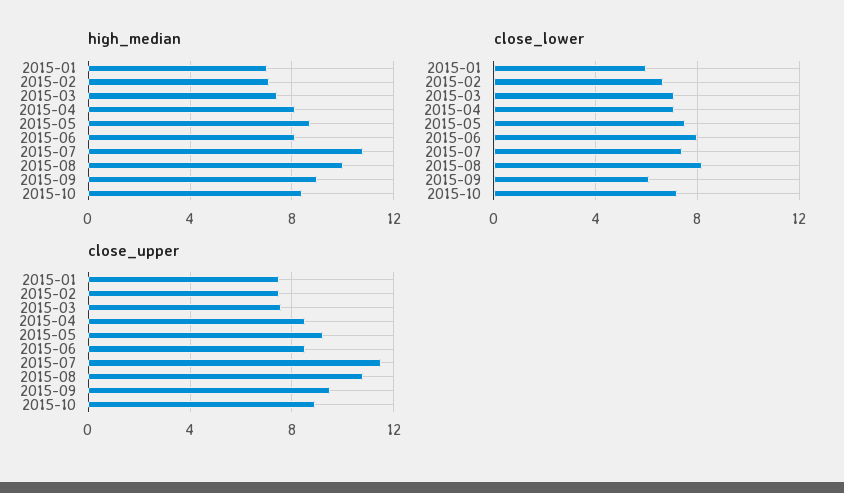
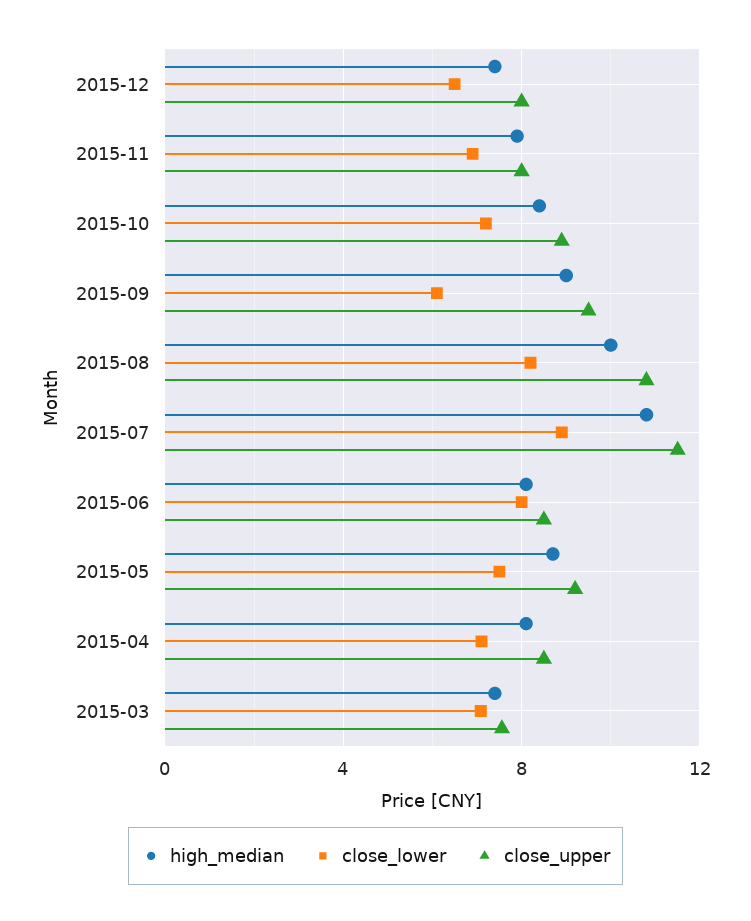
high_median, 2015-01: 7 -> none
high_median, 2015-02: 7 -> none
close_lower, 2015-01: 6 -> none
close_lower, 2015-02: 6.5 -> none
close_lower, 2015-07: 7.5 -> 9
close_upper, 2015-01: 7.5 -> none
close_upper, 2015-02: 7.5 -> none
high_median, 2015-12: none -> 7.5
close_lower, 2015-12: none -> 6.5
close_upper, 2015-12: none -> 8
high_median, 2015-11: none -> 8
close_lower, 2015-11: none -> 7
close_upper, 2015-11: none -> 8

